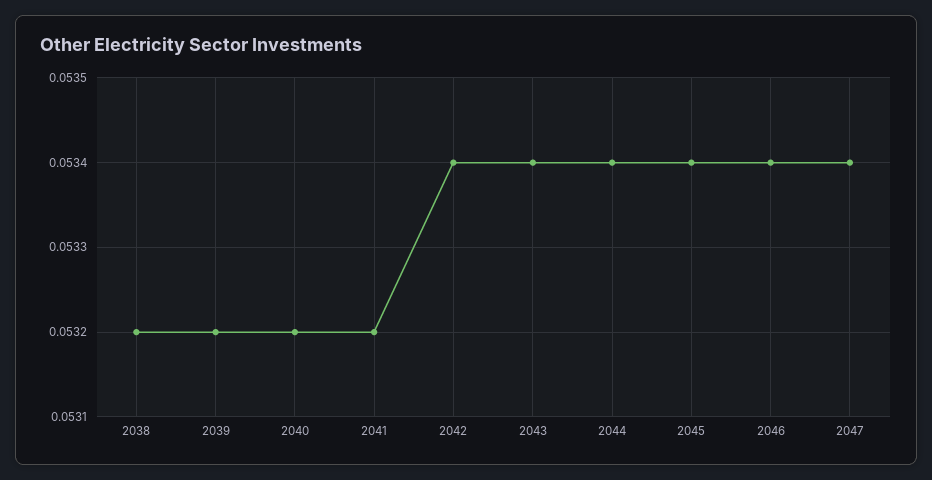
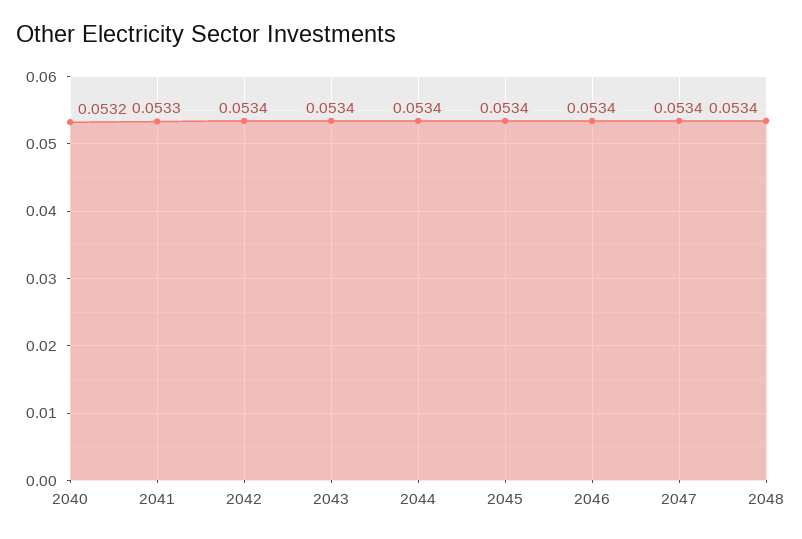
2038: 0.0532 -> none
2039: 0.0532 -> none
2041: 0.0532 -> 0.0533
2048: none -> 0.0534

